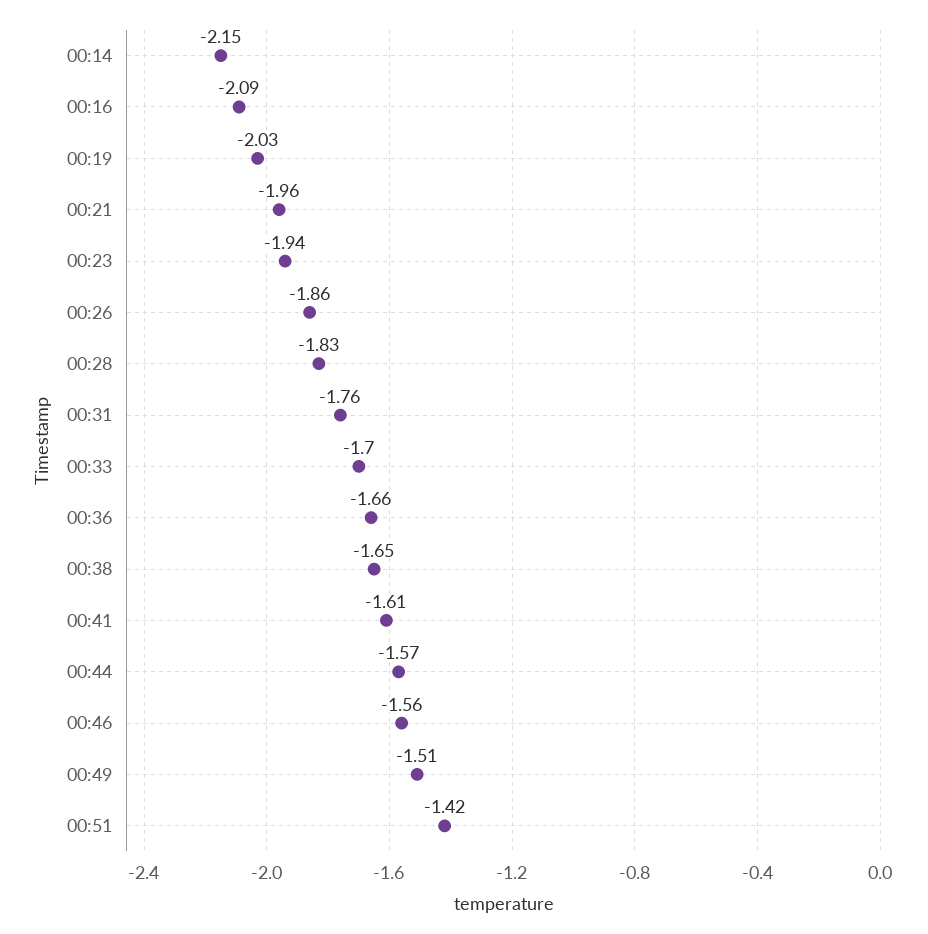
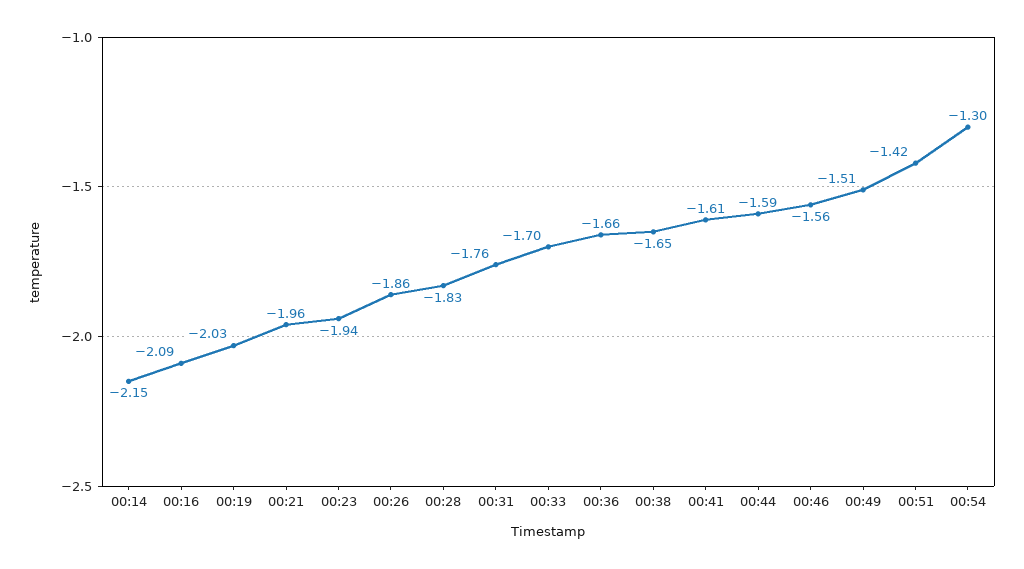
00:44: -1.57 -> -1.59
00:54: none -> -1.3

